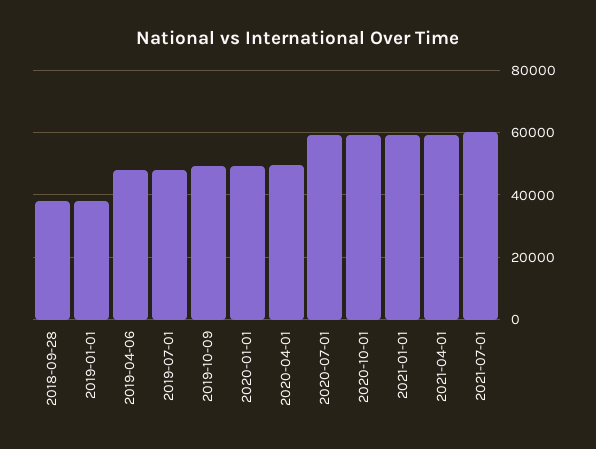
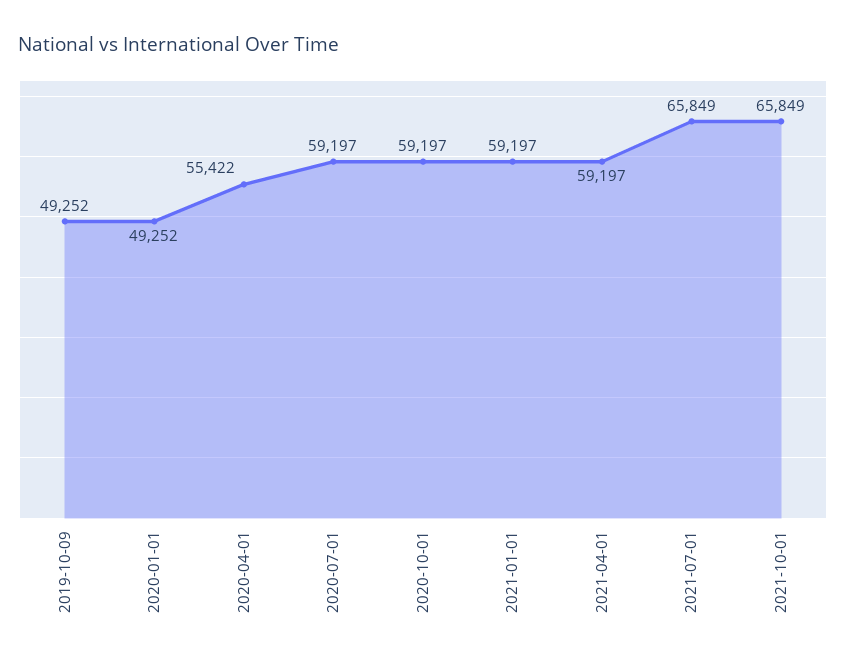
2018-09-28: 38000 -> none
2019-01-01: 38000 -> none
2019-04-06: 48000 -> none
2019-07-01: 48000 -> none
2020-04-01: 50000 -> 55422
2021-07-01: 60000 -> 65849
2021-10-01: none -> 65849

